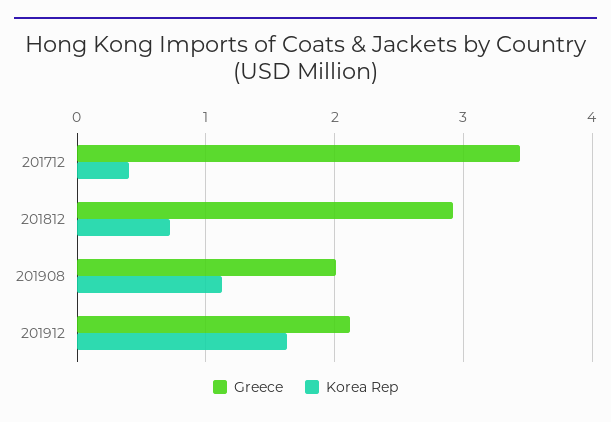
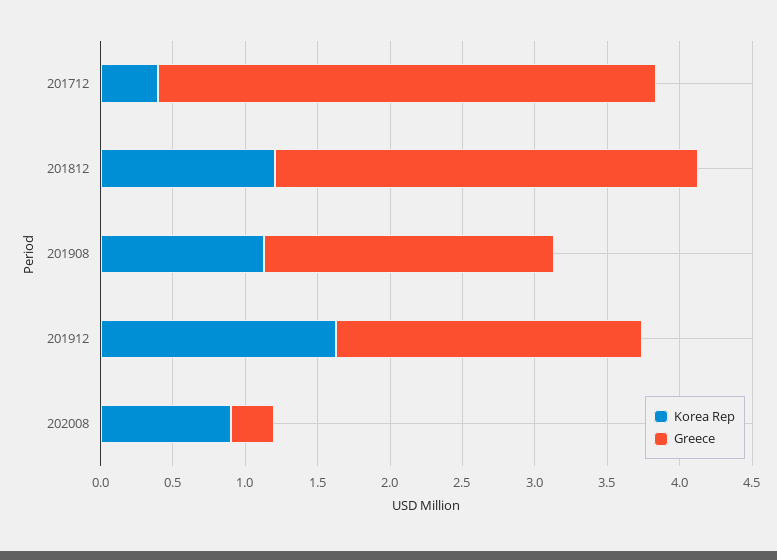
Korea Rep, 201812: 0.7 -> 1.2
Korea Rep, 202008: none -> 0.9
Greece, 202008: none -> 0.3

